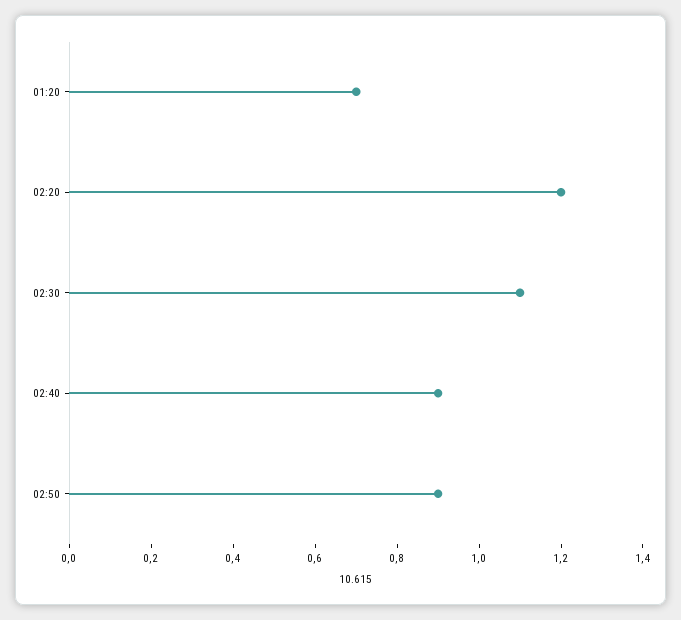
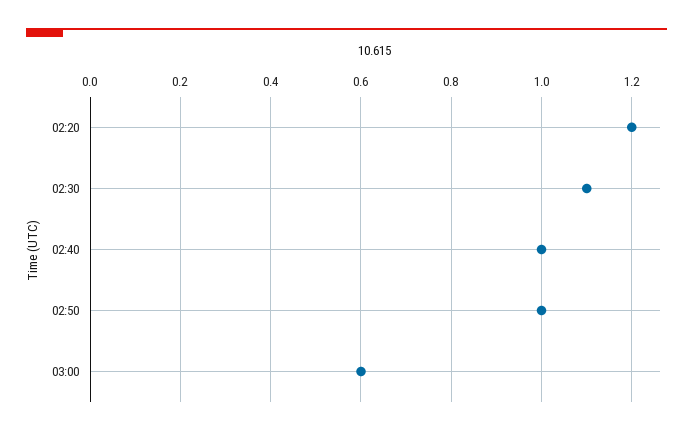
01:20: 0.7 -> none
02:40: 0.9 -> 1
02:50: 0.9 -> 1
03:00: none -> 0.6

